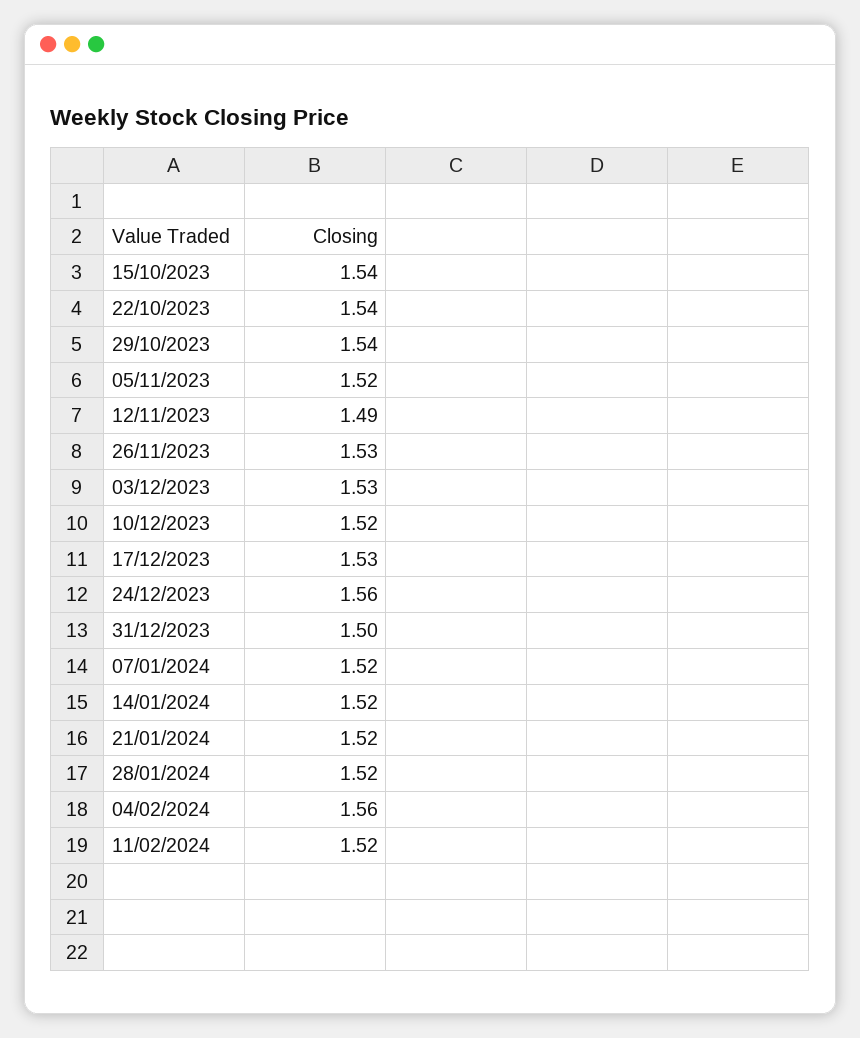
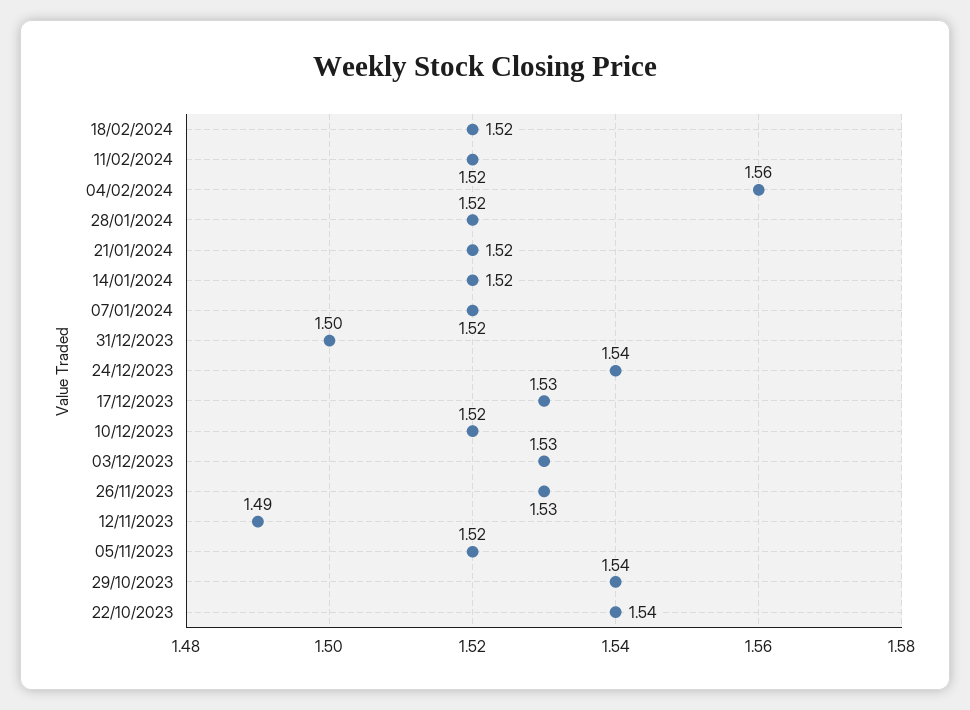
15/10/2023: 1.54 -> none
24/12/2023: 1.56 -> 1.54
18/02/2024: none -> 1.52

